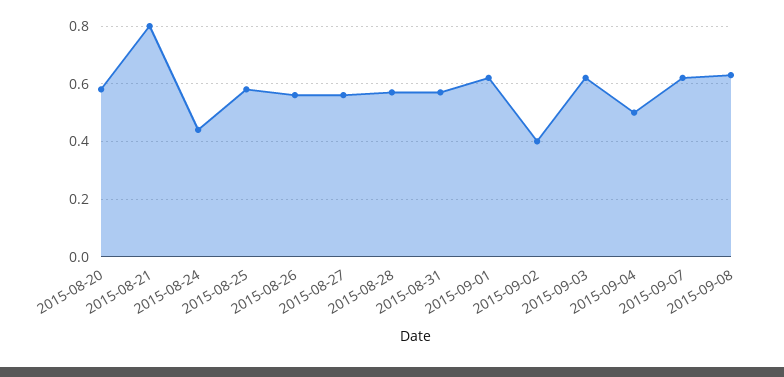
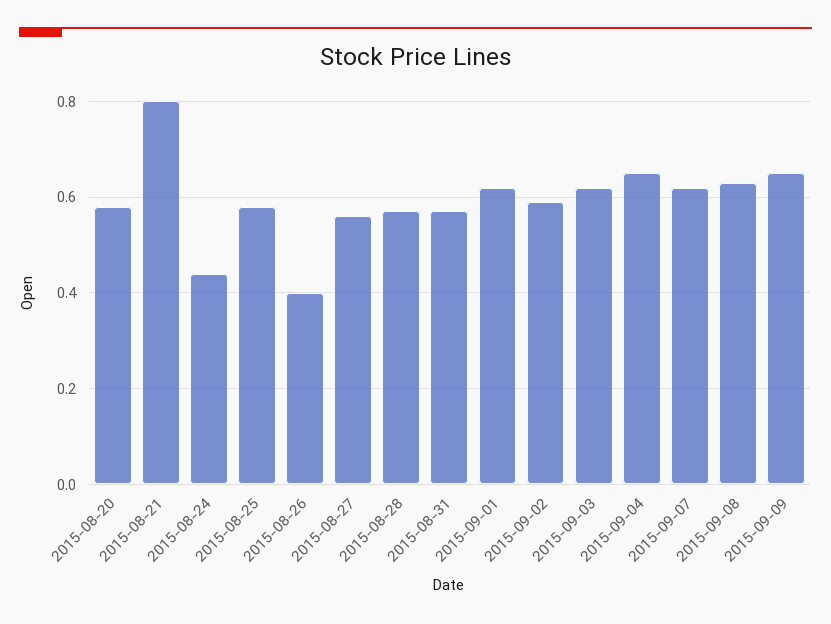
2015-08-26: 0.55 -> 0.4
2015-09-02: 0.4 -> 0.6
2015-09-04: 0.5 -> 0.65
2015-09-09: none -> 0.65

